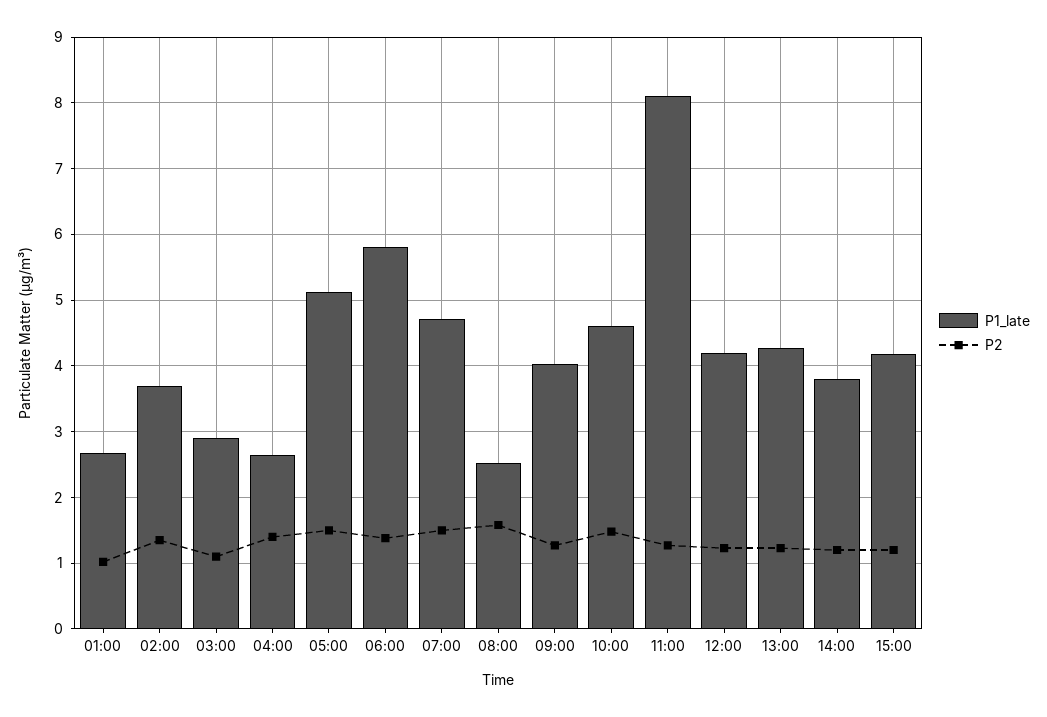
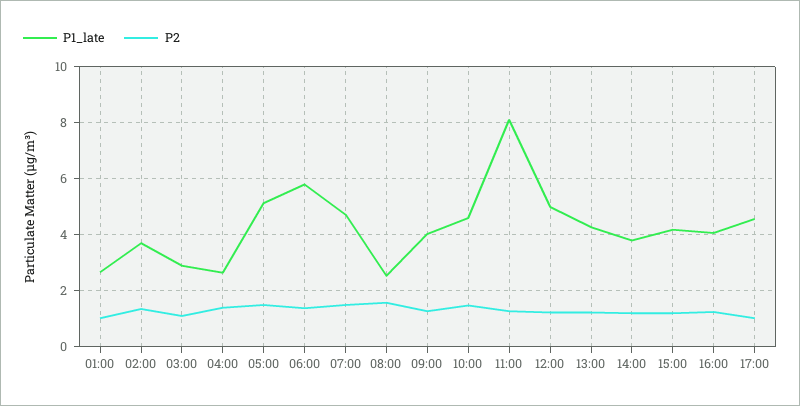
P1_late, 12:00: 4.2 -> 5
P1_late, 16:00: none -> 4
P2, 16:00: none -> 1.25
P1_late, 17:00: none -> 4.5
P2, 17:00: none -> 1

